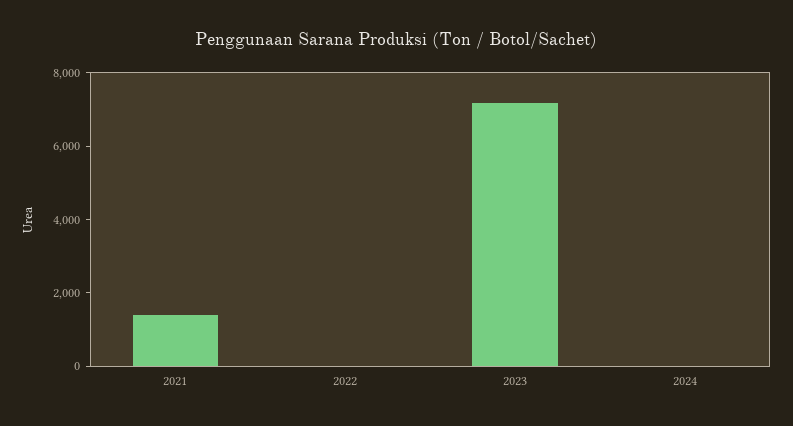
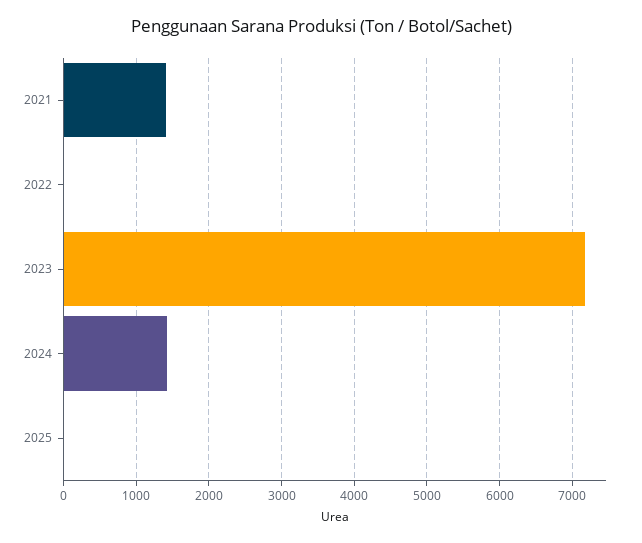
2024: 0 -> 1400
2025: none -> 0

